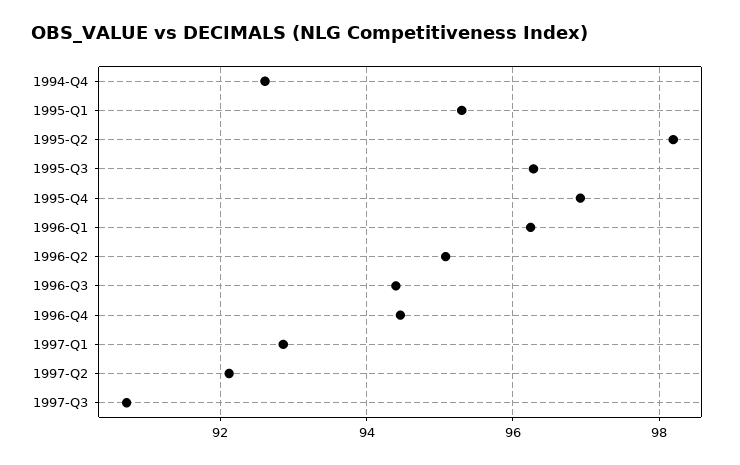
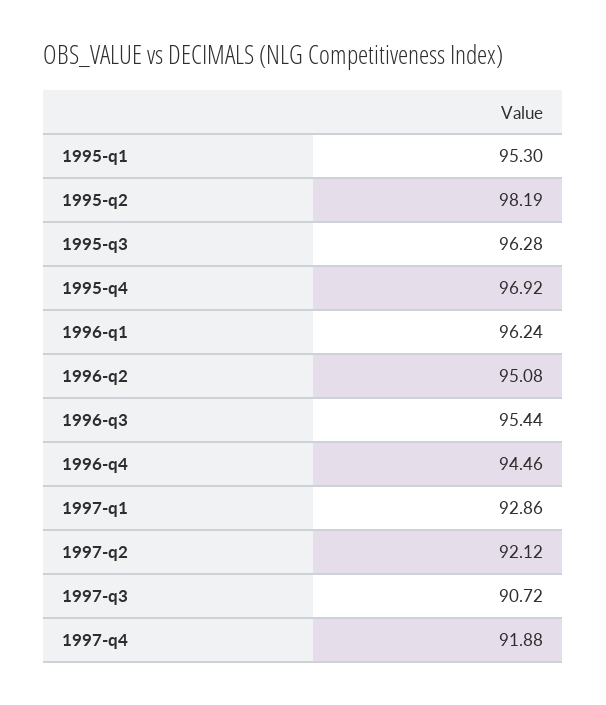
1994-Q4: 92.6 -> none
1996-Q3: 94.4 -> 95.44
1997-q4: none -> 91.88

